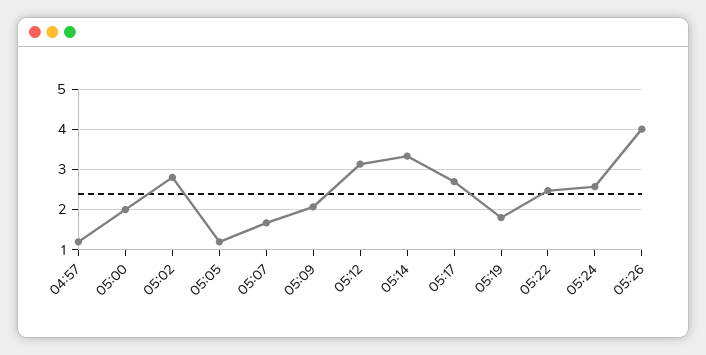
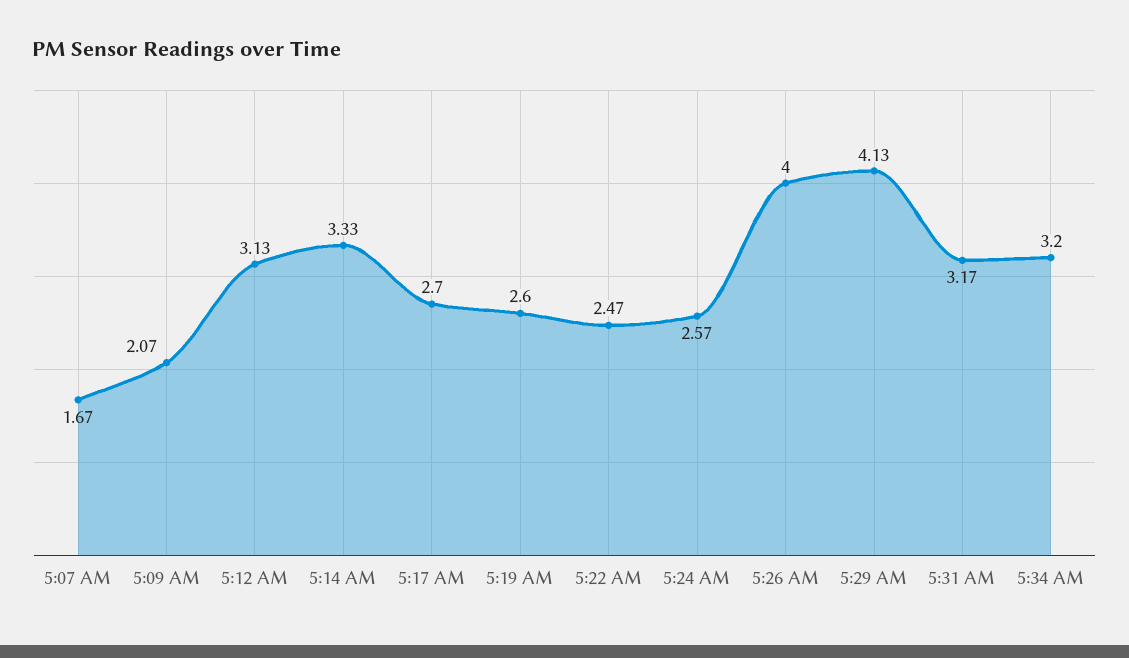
04:57: 1.2 -> none
05:00: 2 -> none
05:02: 2.8 -> none
05:05: 1.2 -> none
05:19: 1.8 -> 2.6
5:29 AM: none -> 4.13
5:31 AM: none -> 3.17
5:34 AM: none -> 3.2

